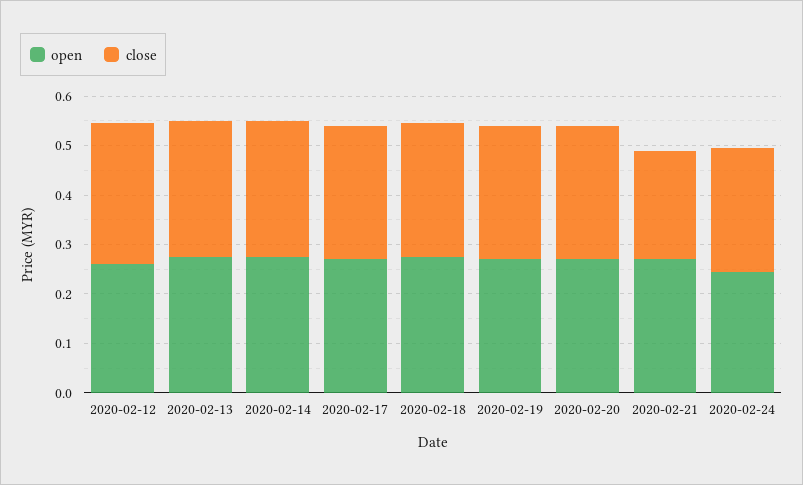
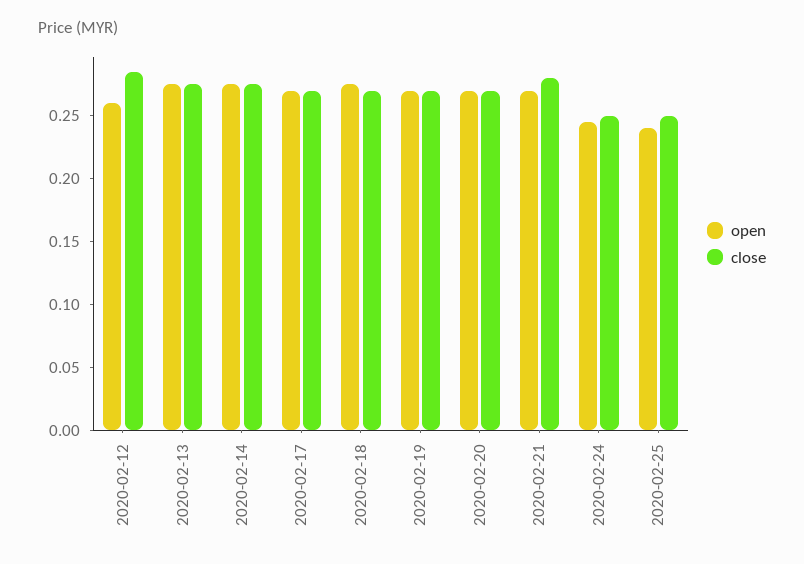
close, 2020-02-21: 0.22 -> 0.28
open, 2020-02-25: none -> 0.24
close, 2020-02-25: none -> 0.25

